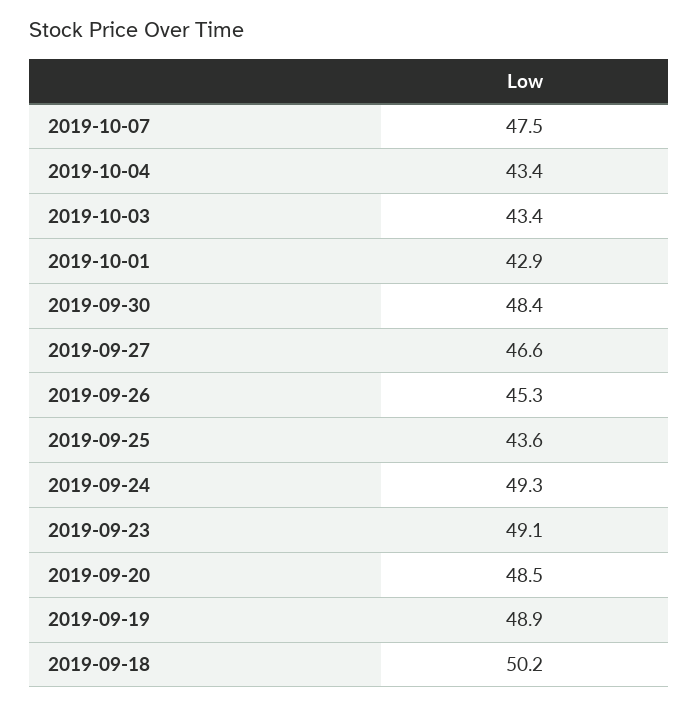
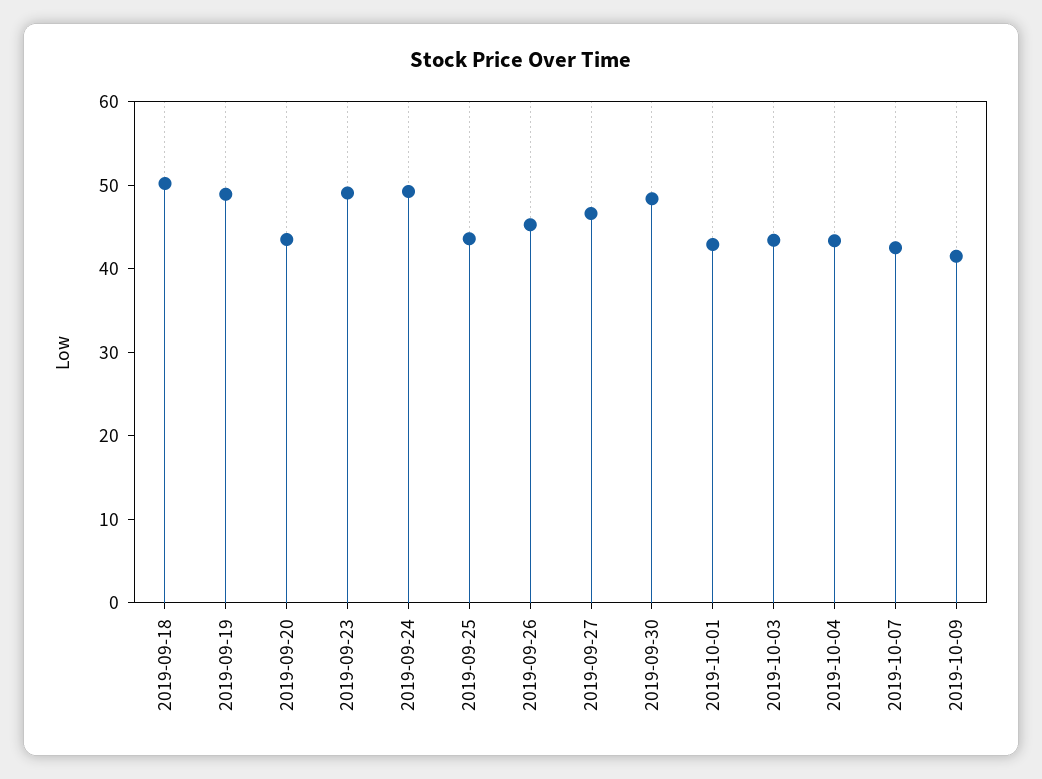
2019-10-07: 47.5 -> 42
2019-09-20: 48.5 -> 44
2019-10-09: none -> 42

